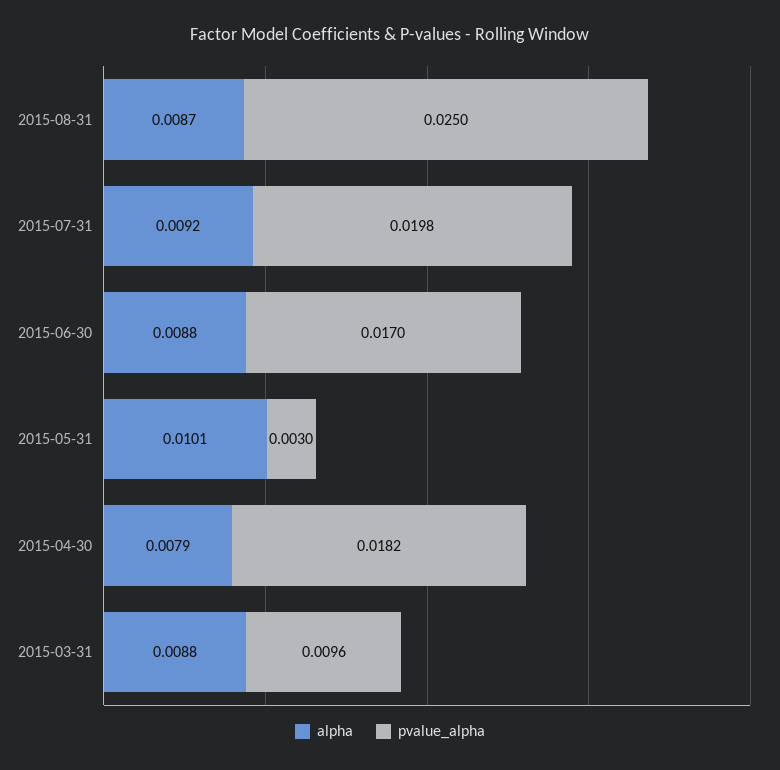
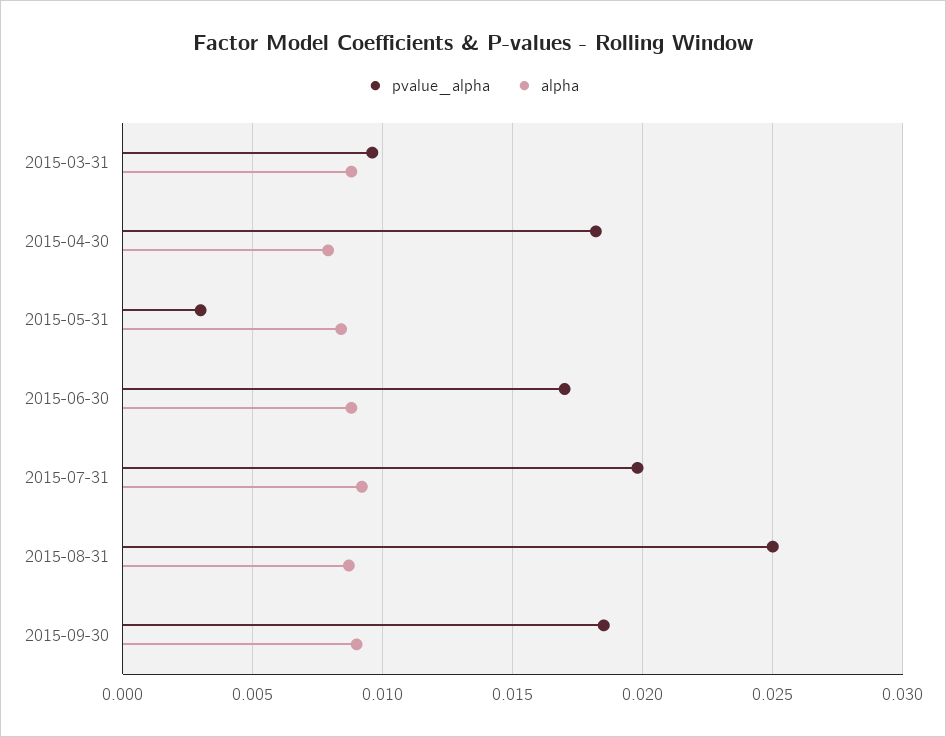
alpha, 2015-05-31: 0.0101 -> 0.0085
pvalue_alpha, 2015-09-30: none -> 0.0185
alpha, 2015-09-30: none -> 0.009

